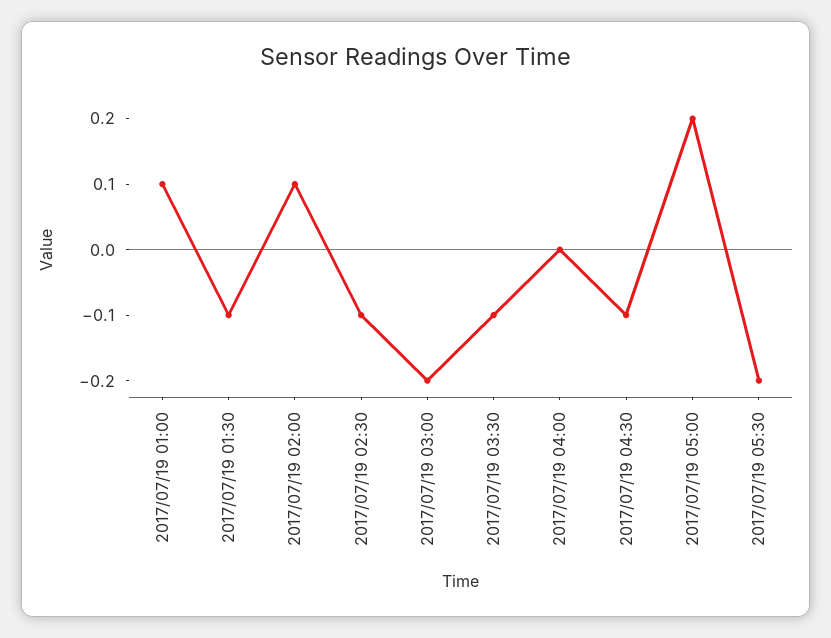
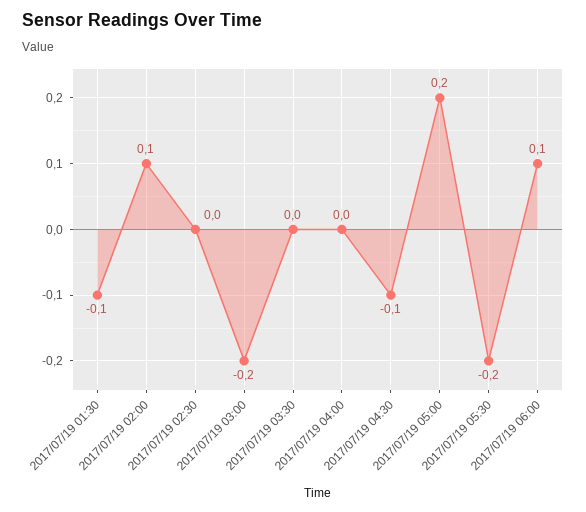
2017/07/19 01:00: 0.1 -> none
2017/07/19 02:30: -0.1 -> 0
2017/07/19 03:30: -0.1 -> 0
2017/07/19 06:00: none -> 0.1

